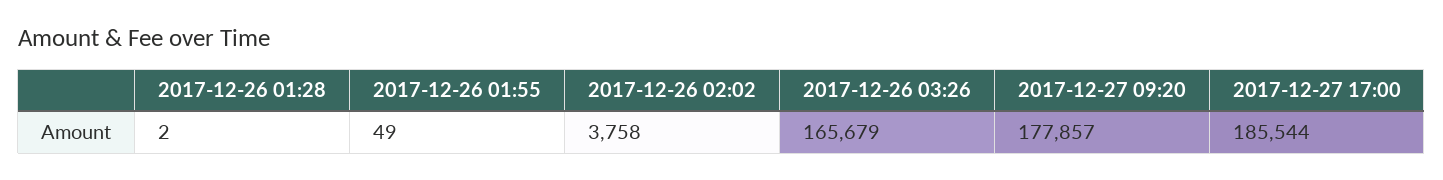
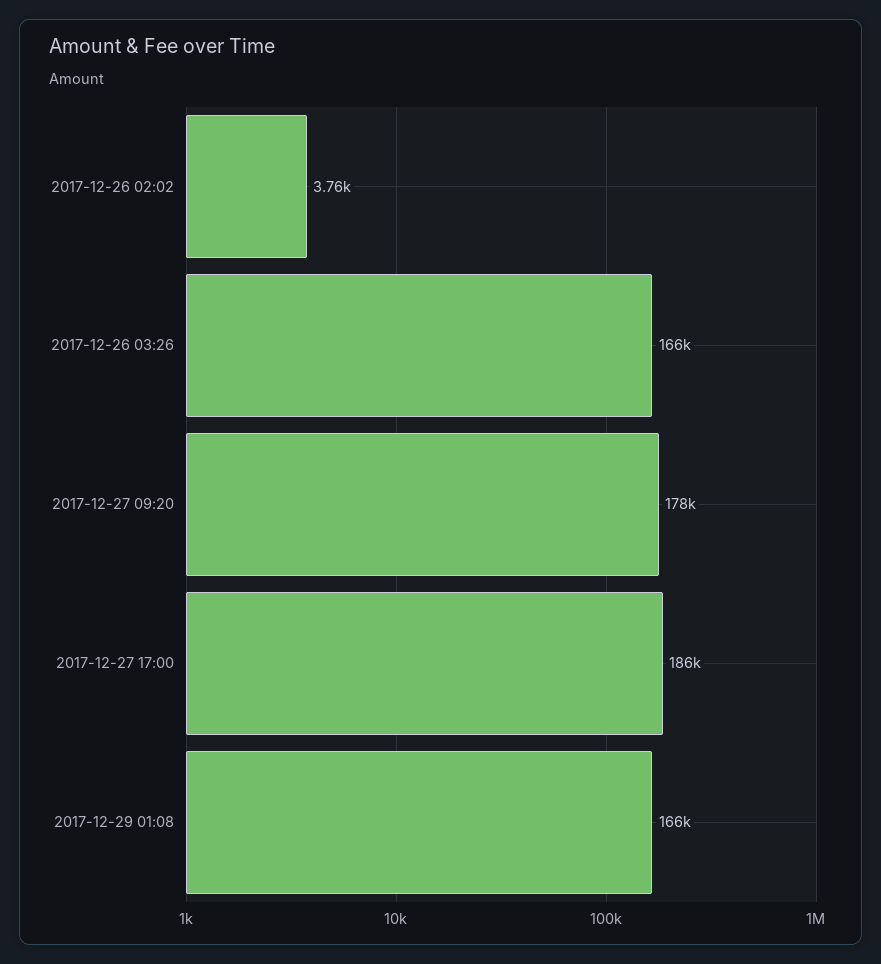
2017-12-26 01:28: 2 -> none
2017-12-26 01:55: 49 -> none
2017-12-29 01:08: none -> 166000

